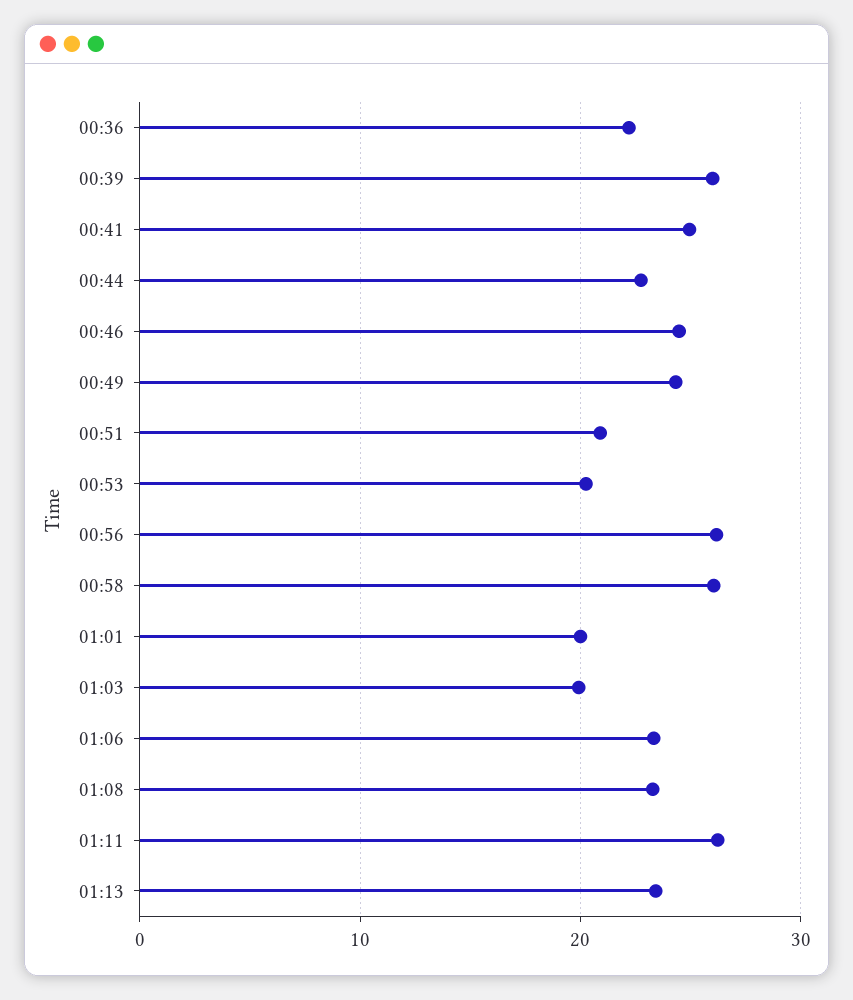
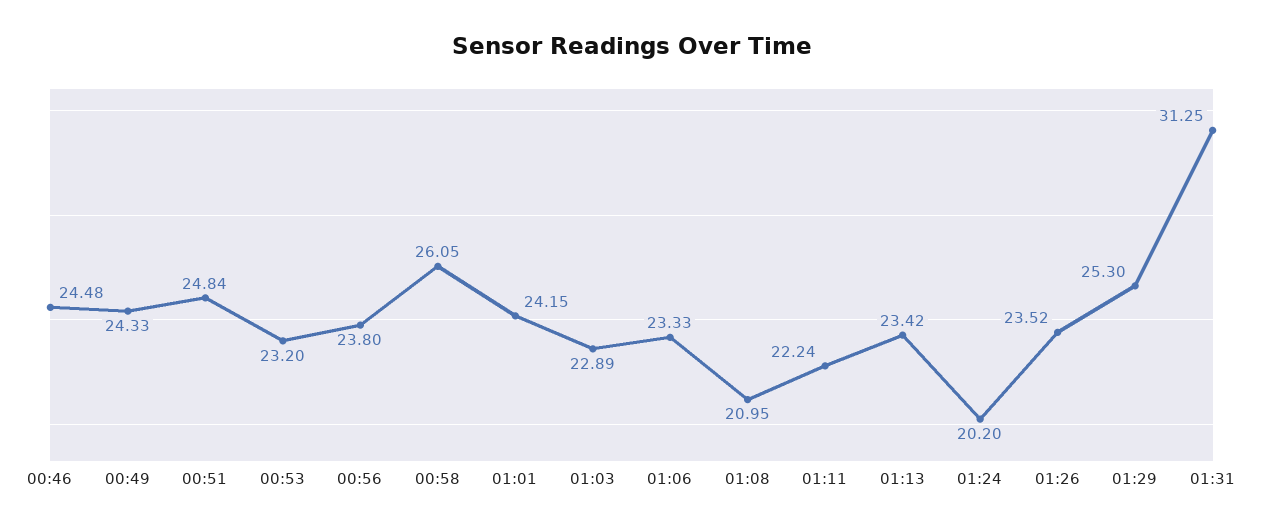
00:36: 22 -> none
00:39: 26 -> none
00:41: 25 -> none
00:44: 23 -> none
00:51: 21 -> 24.84
00:53: 20 -> 23.2
00:56: 26 -> 23.8
01:01: 20 -> 24.15
01:03: 20 -> 22.89
01:08: 23 -> 20.95
01:11: 26 -> 22.24
01:24: none -> 20.2
01:26: none -> 23.52
01:29: none -> 25.3
01:31: none -> 31.25

